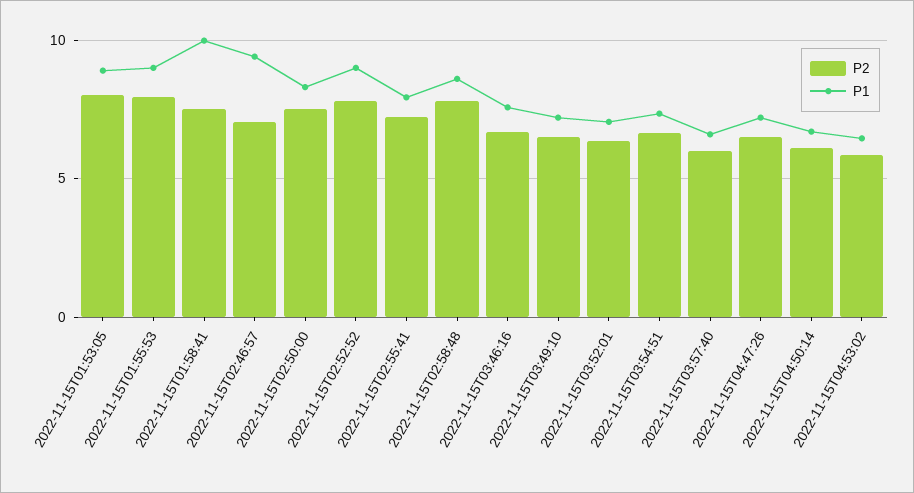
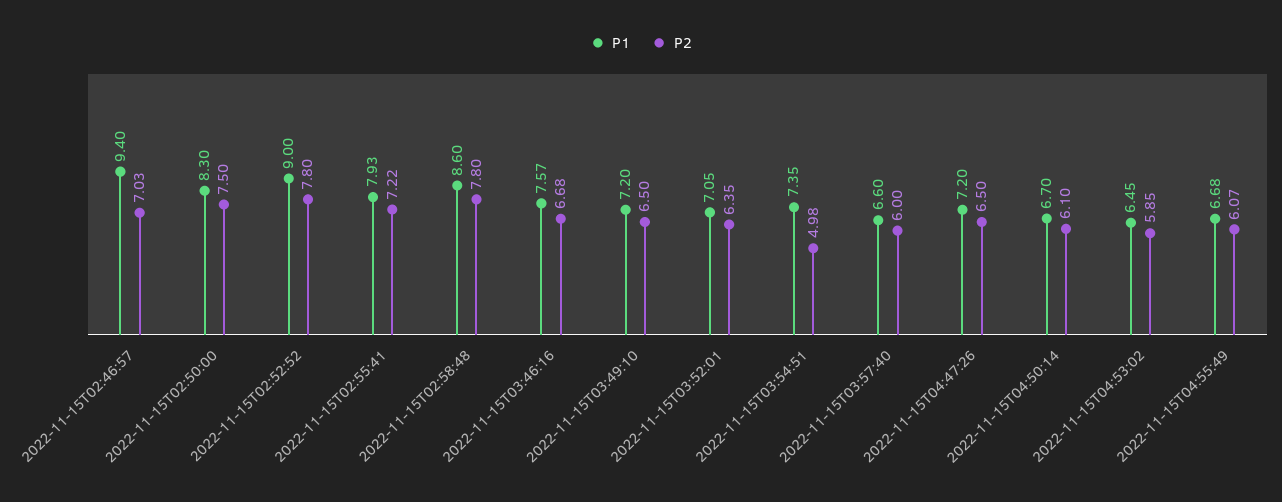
P2, 2022-11-15T01:53:05: 8 -> none
P1, 2022-11-15T01:53:05: 9 -> none
P2, 2022-11-15T01:55:53: 8 -> none
P1, 2022-11-15T01:55:53: 9 -> none
P2, 2022-11-15T01:58:41: 7.5 -> none
P1, 2022-11-15T01:58:41: 10 -> none
P2, 2022-11-15T03:54:51: 6.5 -> 4.98
P1, 2022-11-15T04:55:49: none -> 6.68
P2, 2022-11-15T04:55:49: none -> 6.07

